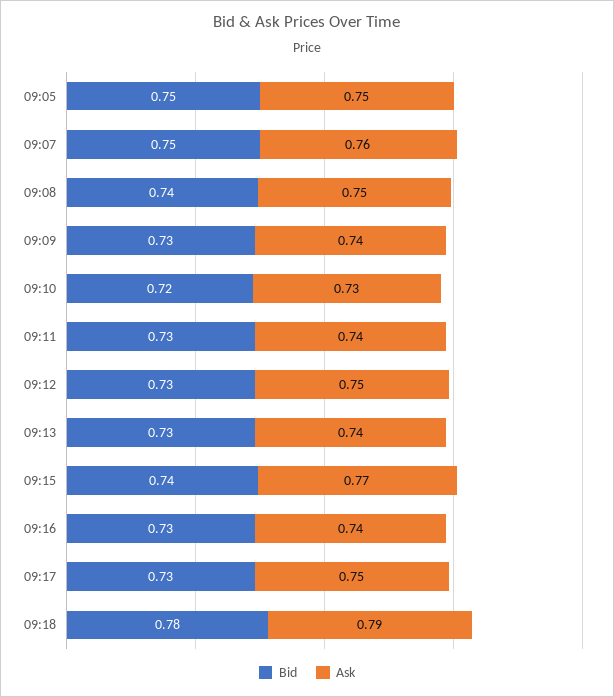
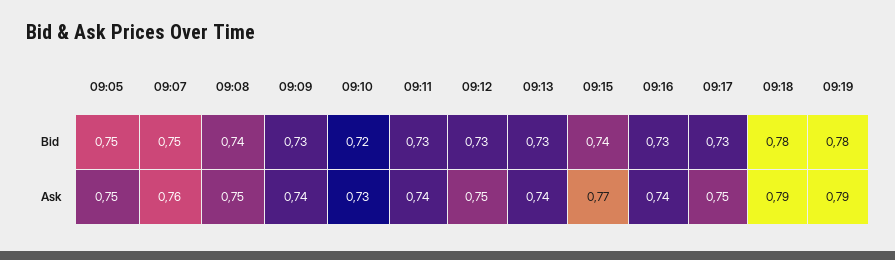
Bid, 09:19: none -> 0.78
Ask, 09:19: none -> 0.79

